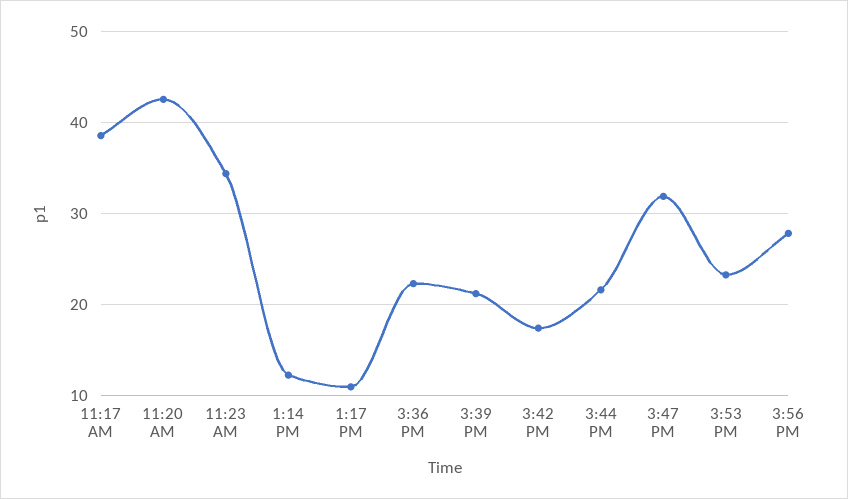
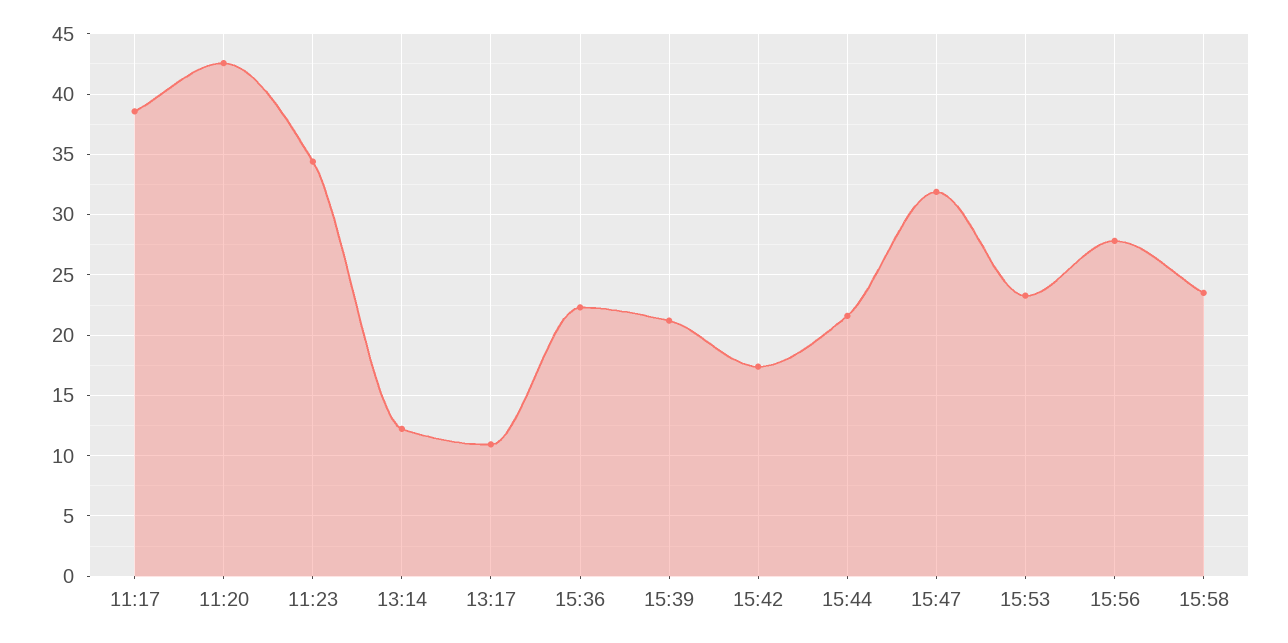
15:58: none -> 23.5

